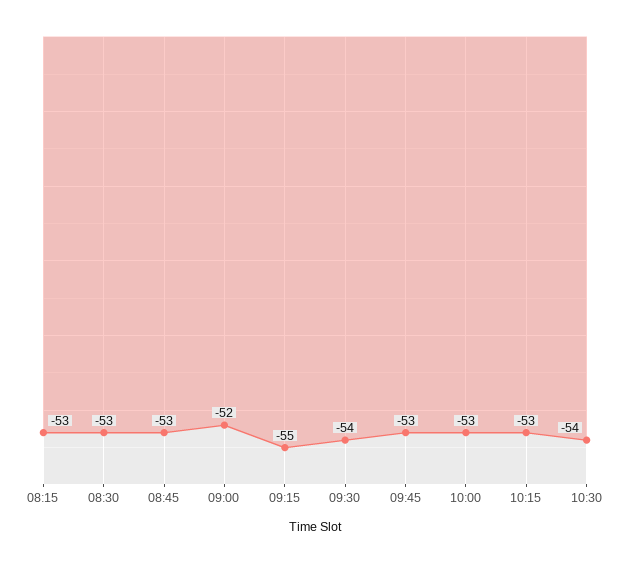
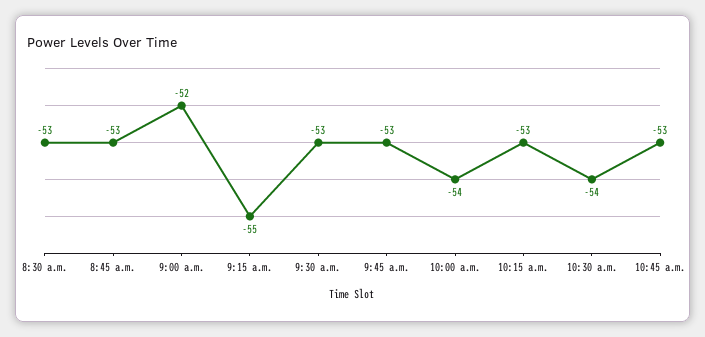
08:15: -53 -> none
09:30: -54 -> -53
10:00: -53 -> -54
10:45 a.m.: none -> -53

